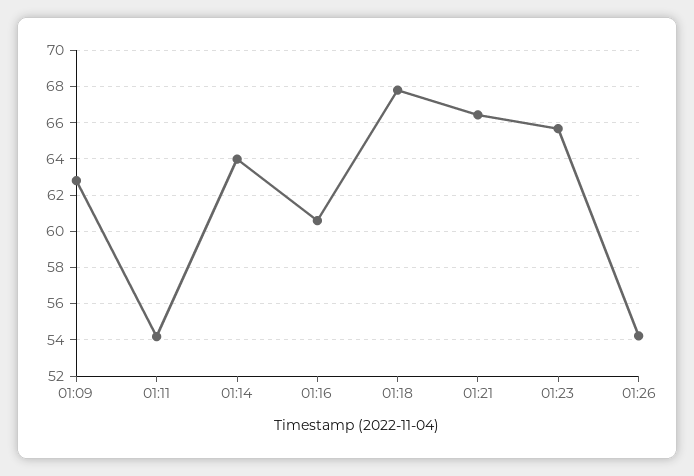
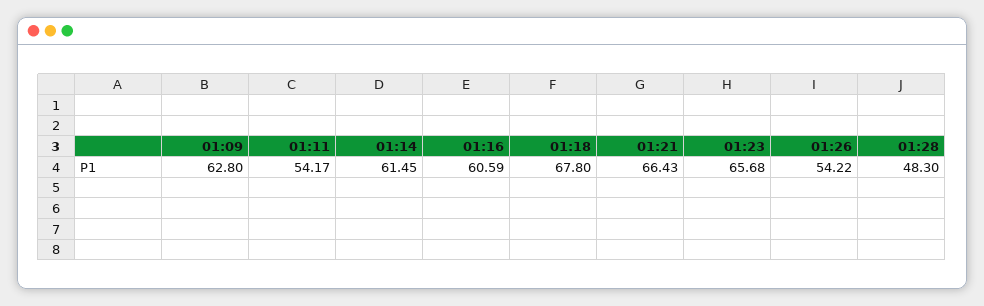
01:14: 64 -> 61.45
01:28: none -> 48.3

